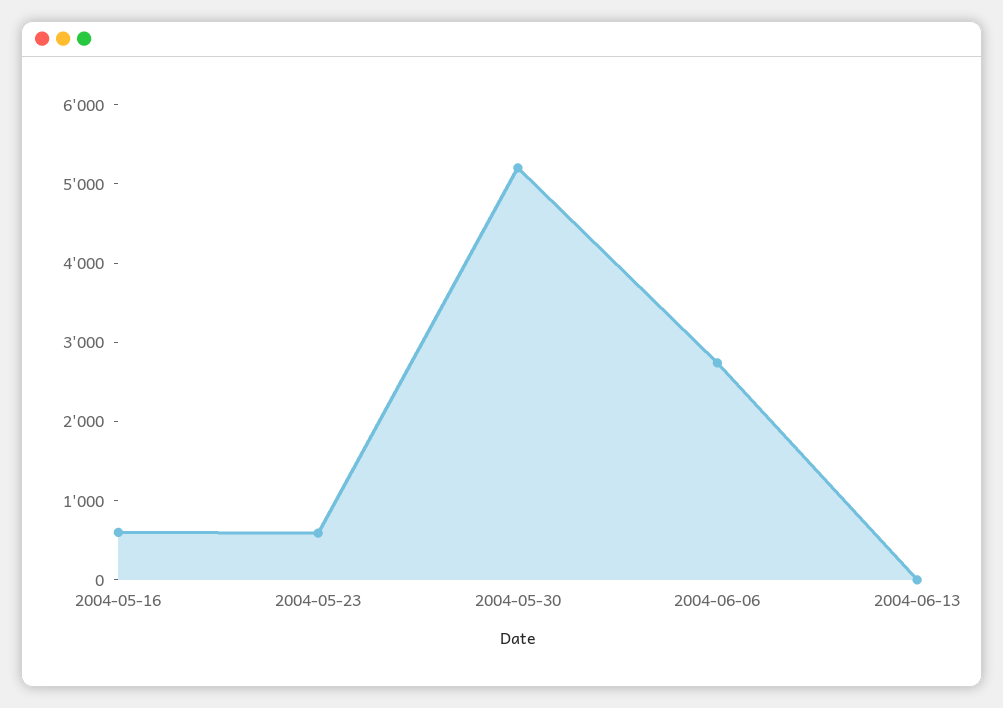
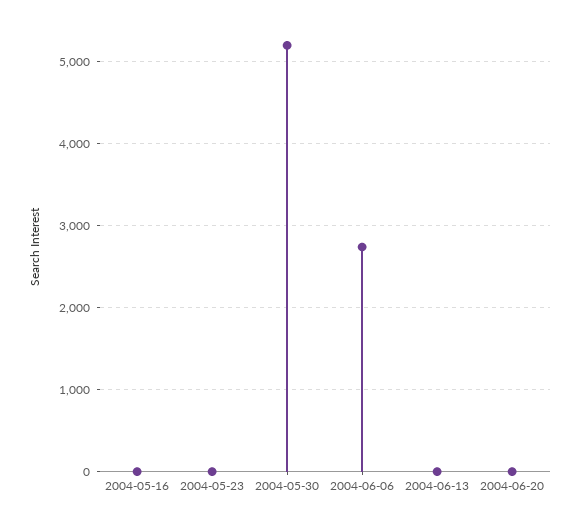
2004-05-16: 600 -> 0
2004-05-23: 600 -> 0
2004-06-20: none -> 0

